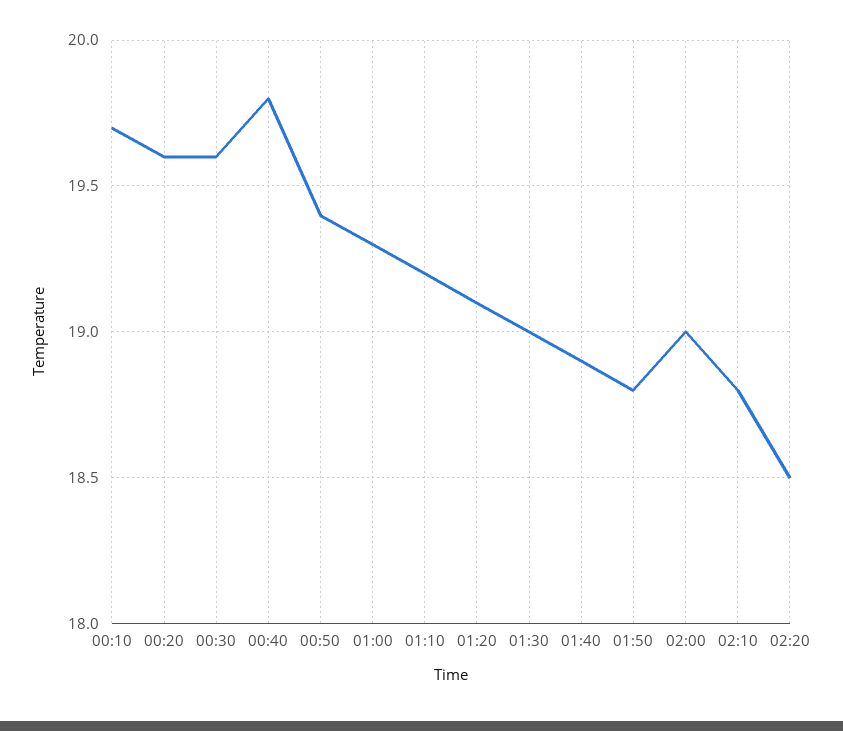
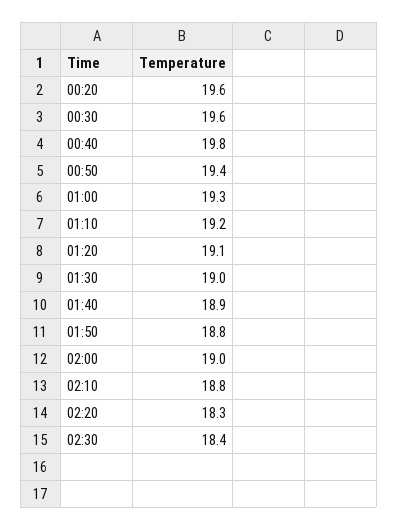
00:10: 19.7 -> none
02:20: 18.5 -> 18.3
02:30: none -> 18.4

